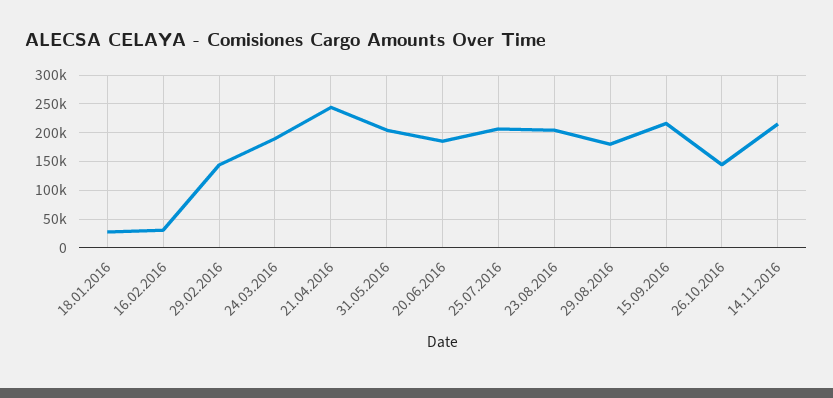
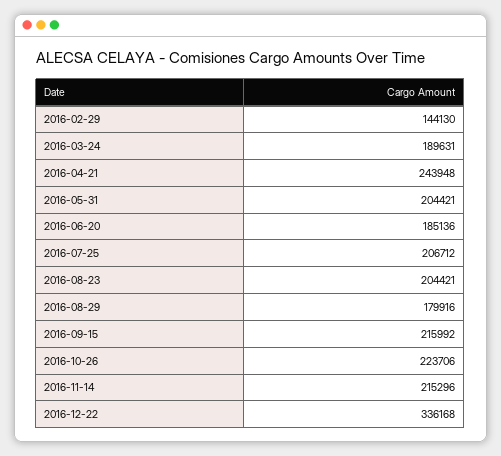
18.01.2016: 25000 -> none
16.02.2016: 25000 -> none
26.10.2016: 150000 -> 223706
2016-12-22: none -> 336168

